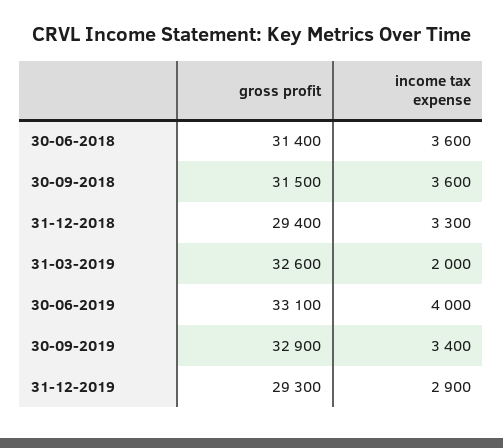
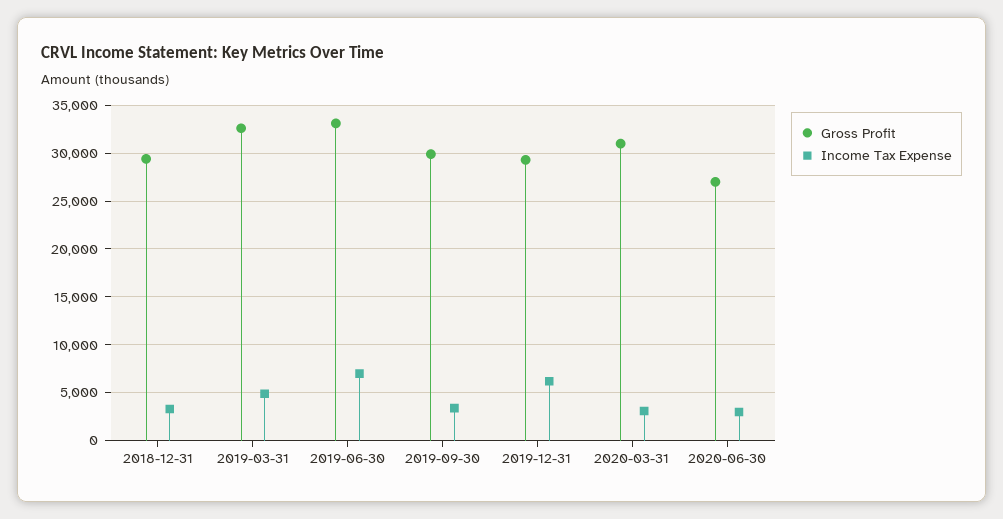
gross profit, 30-06-2018: 31400 -> none
income tax expense, 30-06-2018: 3600 -> none
gross profit, 30-09-2018: 31500 -> none
income tax expense, 30-09-2018: 3600 -> none
income tax expense, 31-03-2019: 2000 -> 5000
income tax expense, 30-06-2019: 4000 -> 7000
gross profit, 30-09-2019: 32900 -> 30000
income tax expense, 31-12-2019: 2900 -> 6000
gross profit, 2020-03-31: none -> 31000
income tax expense, 2020-03-31: none -> 3000
gross profit, 2020-06-30: none -> 27000
income tax expense, 2020-06-30: none -> 3000

